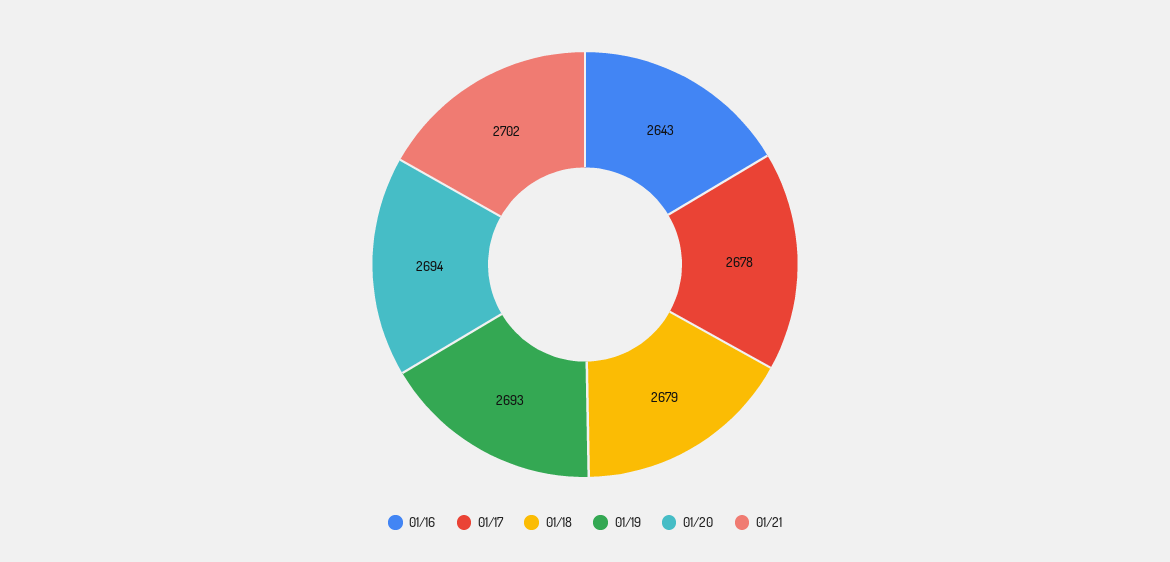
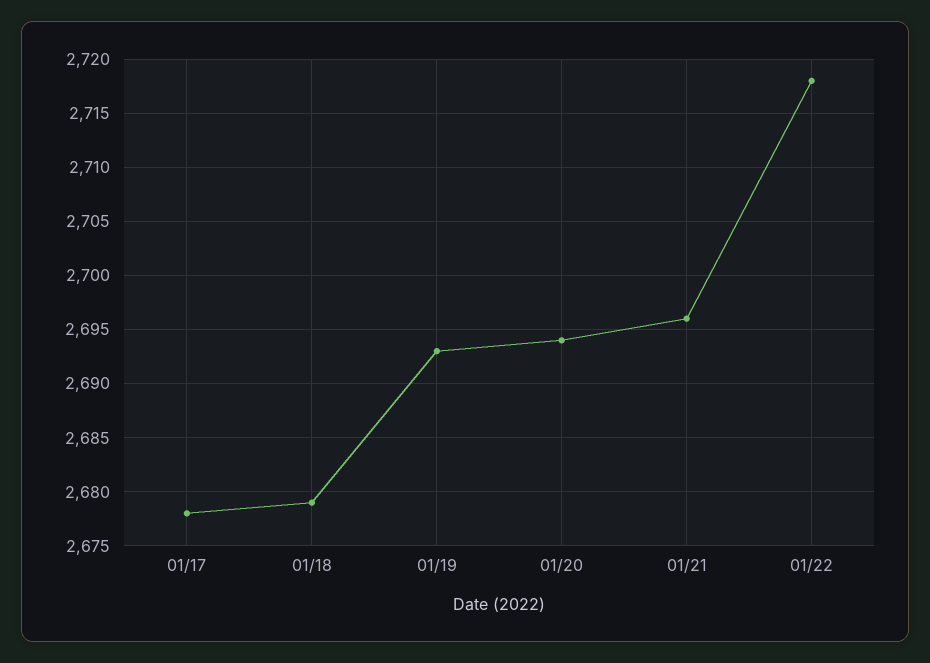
01/16: 2643 -> none
01/21: 2702 -> 2696
01/22: none -> 2718

